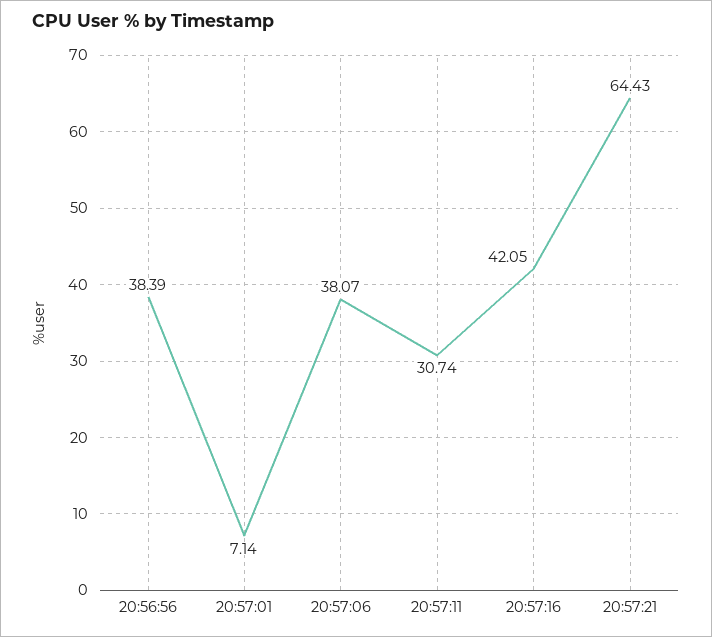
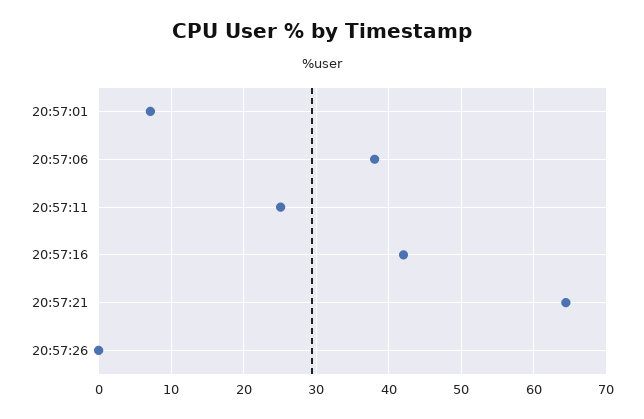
20:56:56: 38.39 -> none
20:57:11: 30.74 -> 25
20:57:26: none -> 0

